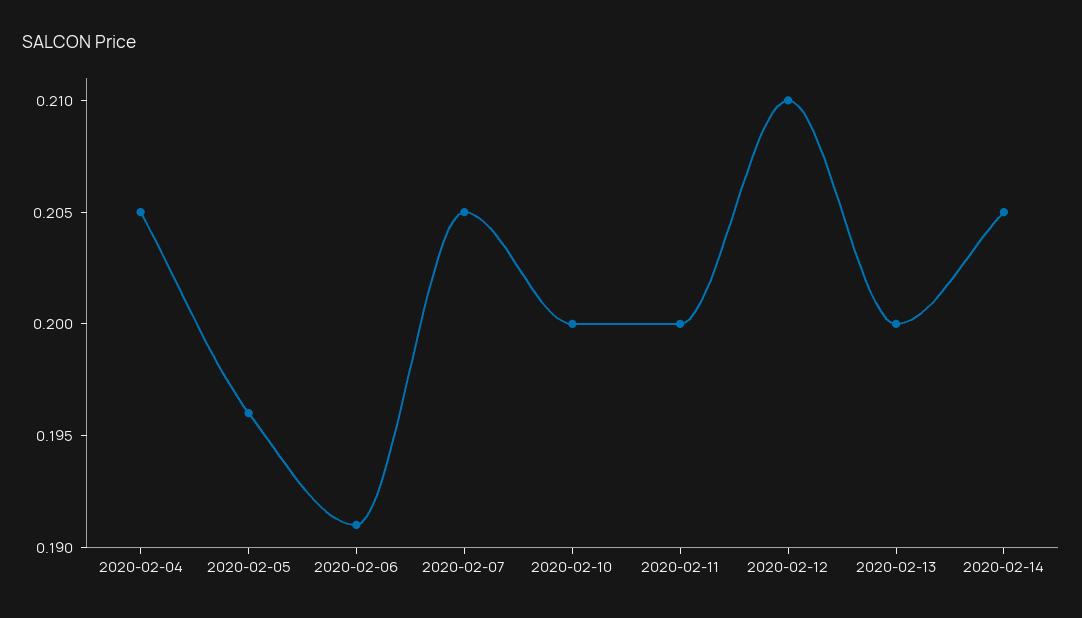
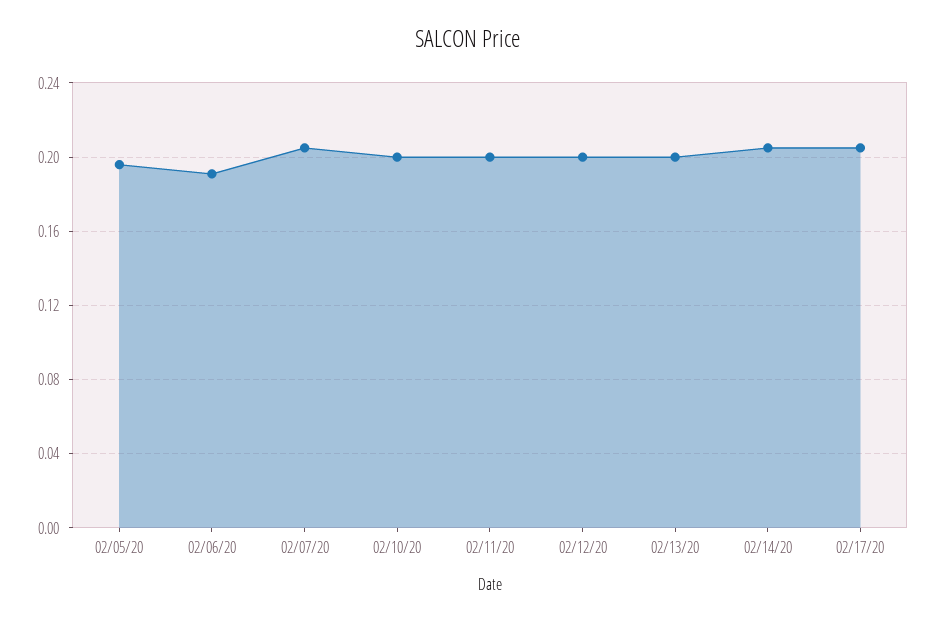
2020-02-04: 0.205 -> none
2020-02-12: 0.21 -> 0.2
02/17/20: none -> 0.205

